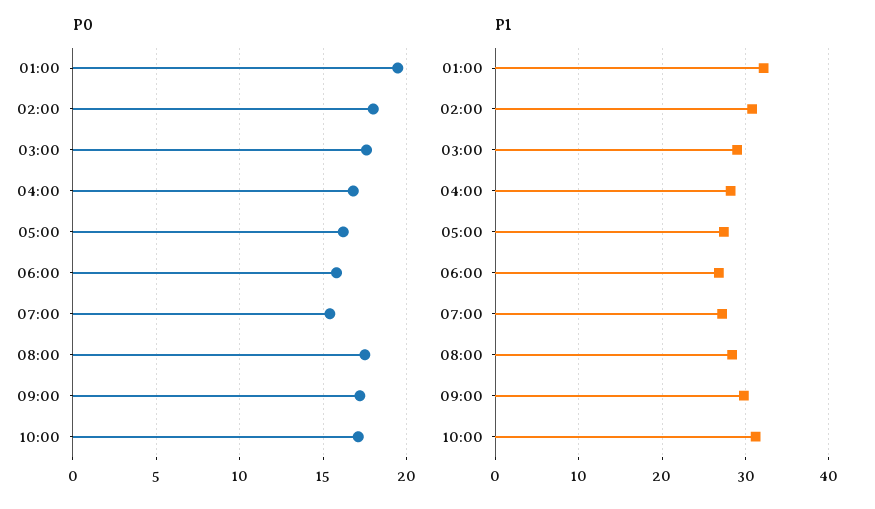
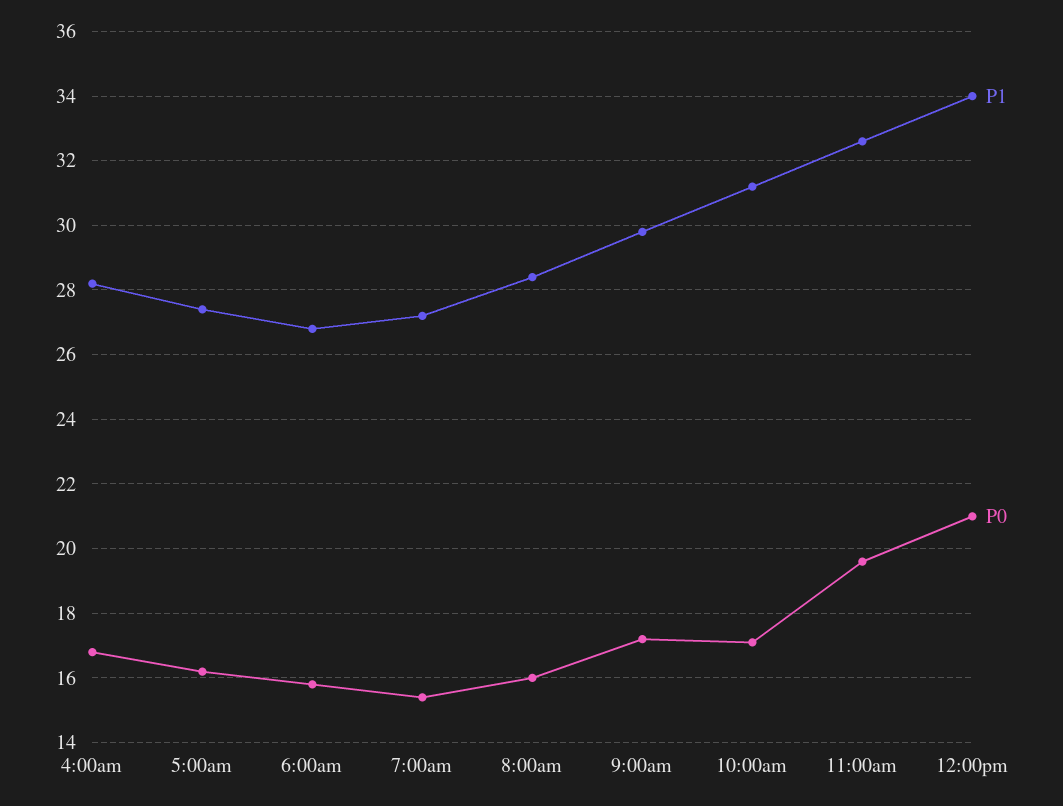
P0, 01:00: 19.5 -> none
P0, 02:00: 18 -> none
P0, 03:00: 17.5 -> none
P0, 08:00: 17.5 -> 16
P1, 01:00: 32 -> none
P1, 02:00: 31 -> none
P1, 03:00: 29 -> none
P1, 11:00am: none -> 32.5
P0, 11:00am: none -> 19.5
P1, 12:00pm: none -> 34
P0, 12:00pm: none -> 21

